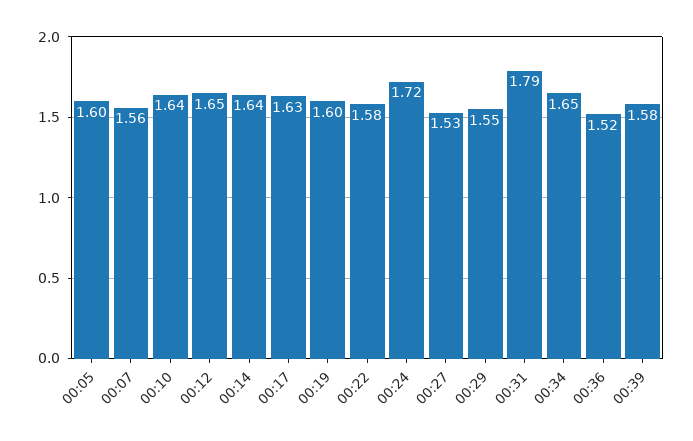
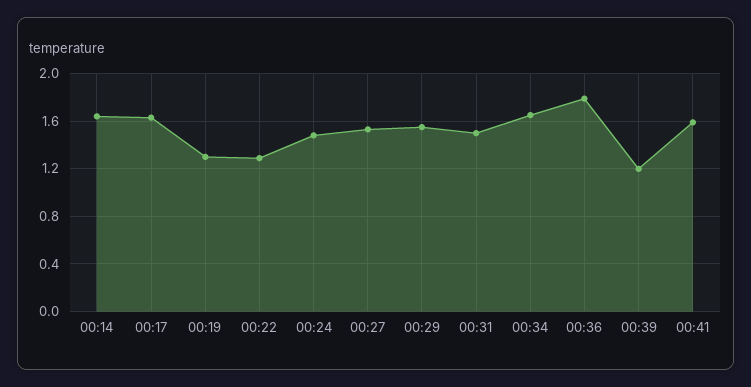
00:05: 1.6 -> none
00:07: 1.56 -> none
00:10: 1.64 -> none
00:12: 1.65 -> none
00:19: 1.6 -> 1.3
00:22: 1.58 -> 1.3
00:24: 1.72 -> 1.5
00:31: 1.79 -> 1.5
00:36: 1.52 -> 1.8
00:39: 1.58 -> 1.2
00:41: none -> 1.6

